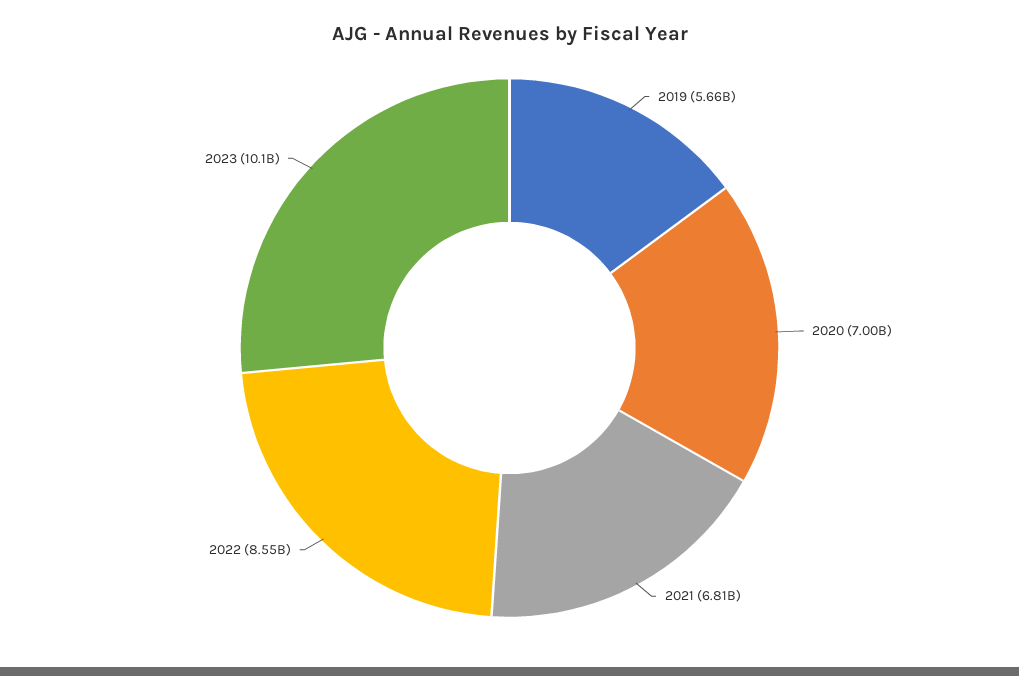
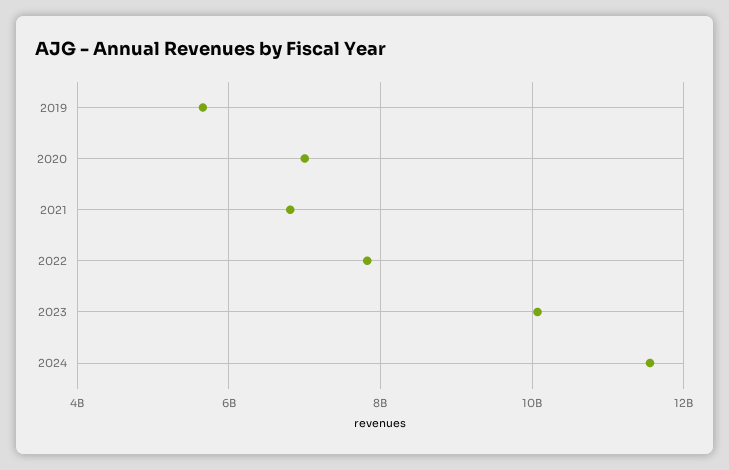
2022: 8550000000 -> 7800000000
2024: none -> 11600000000

